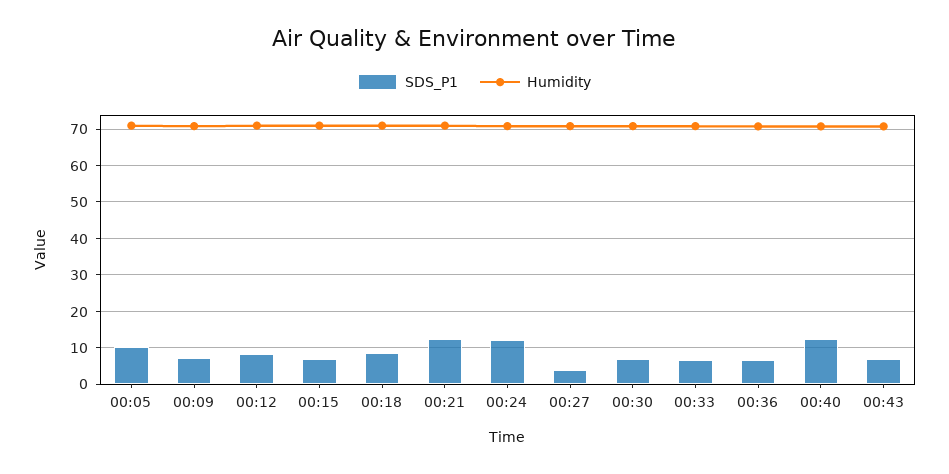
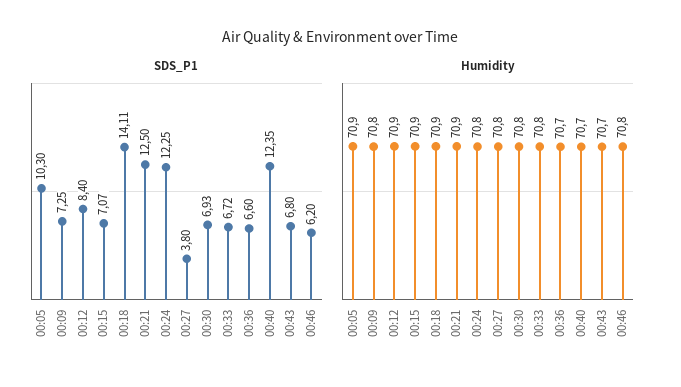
SDS_P1, 00:18: 8 -> 14.11
SDS_P1, 00:46: none -> 6.2
Humidity, 00:46: none -> 70.8

